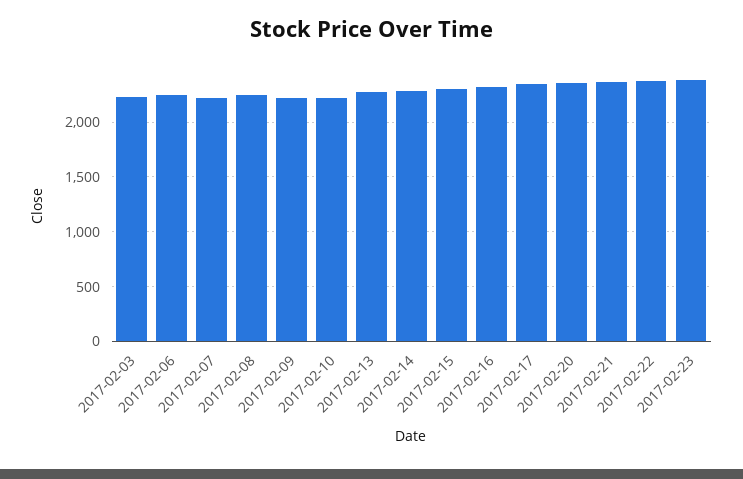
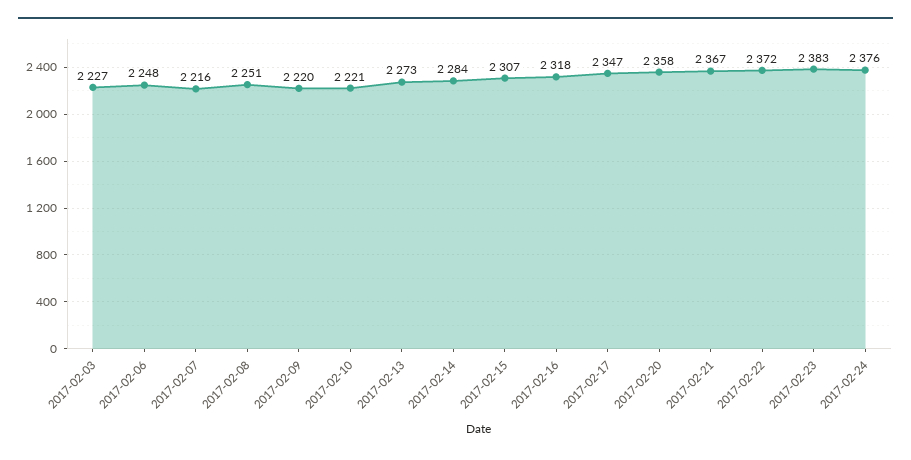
2017-02-24: none -> 2376

